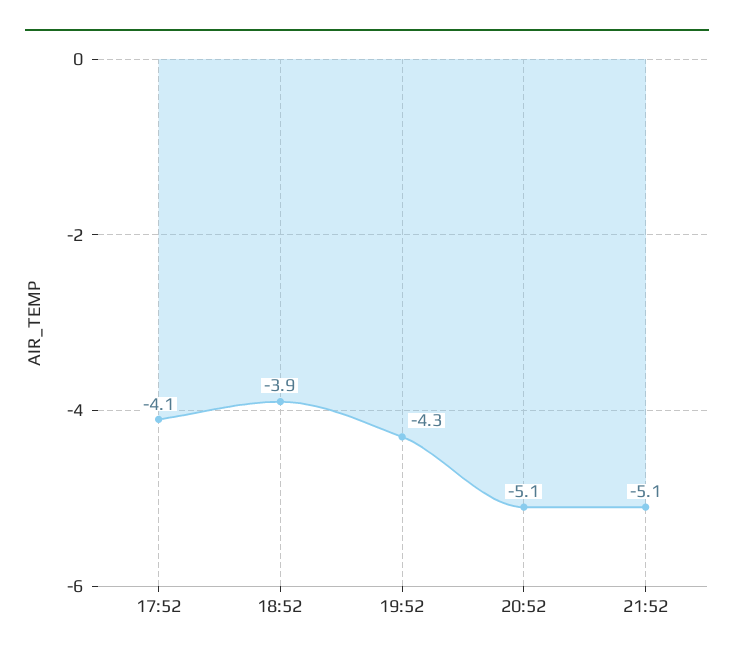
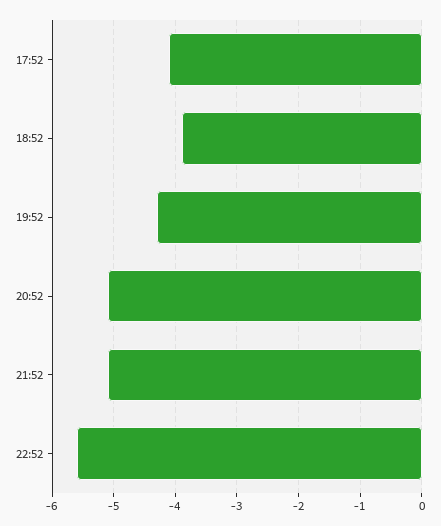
22:52: none -> -5.6

